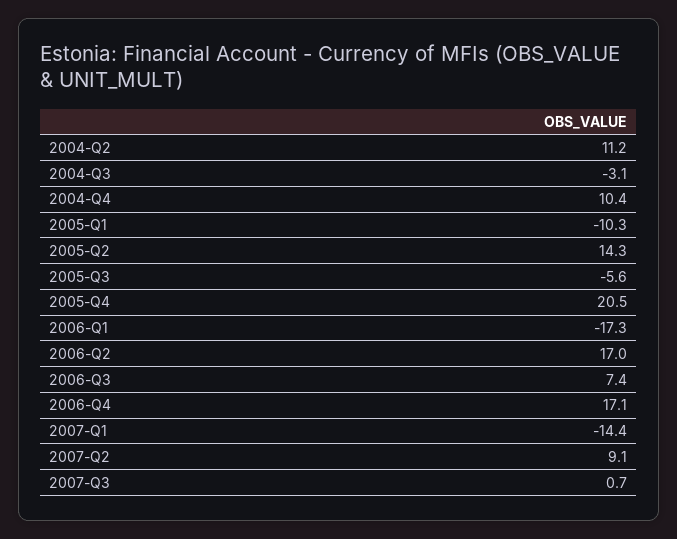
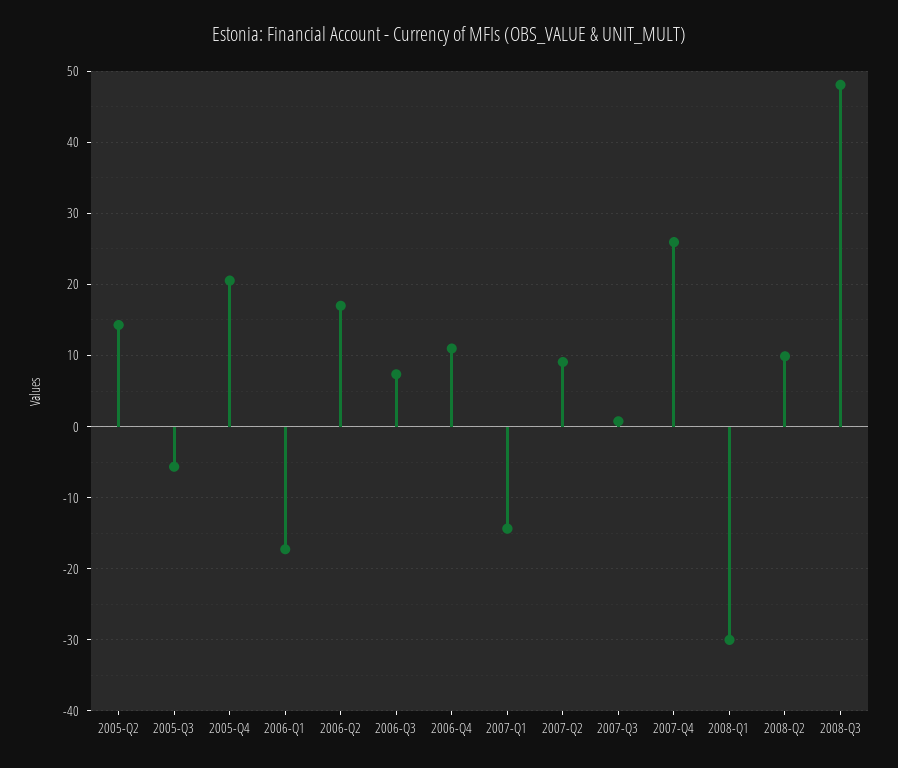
2004-Q2: 11.2 -> none
2004-Q3: -3.1 -> none
2004-Q4: 10.4 -> none
2005-Q1: -10.3 -> none
2006-Q4: 17.1 -> 11
2007-Q4: none -> 26
2008-Q1: none -> -30
2008-Q2: none -> 10
2008-Q3: none -> 48

